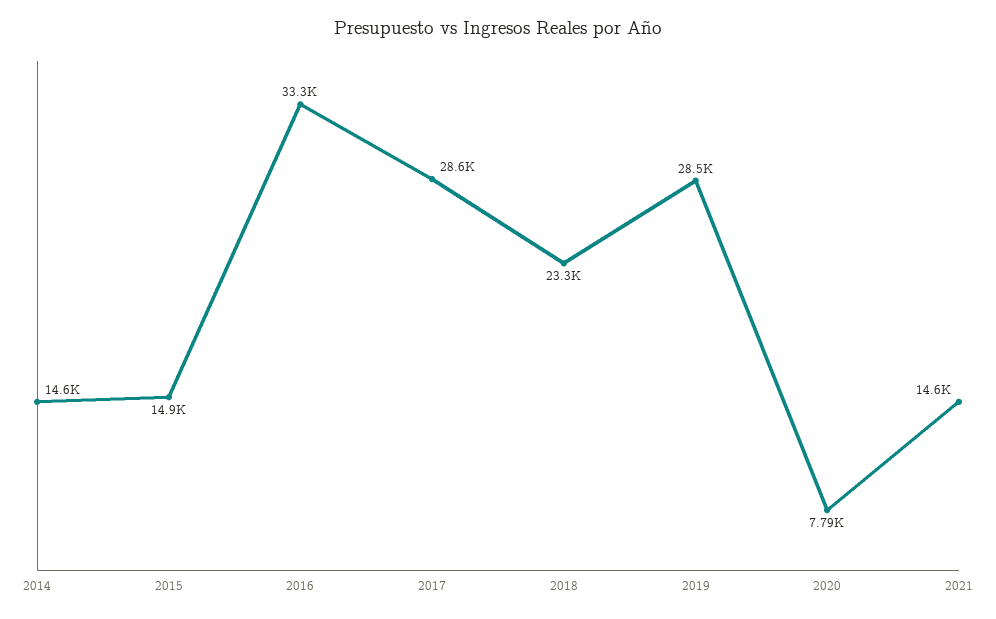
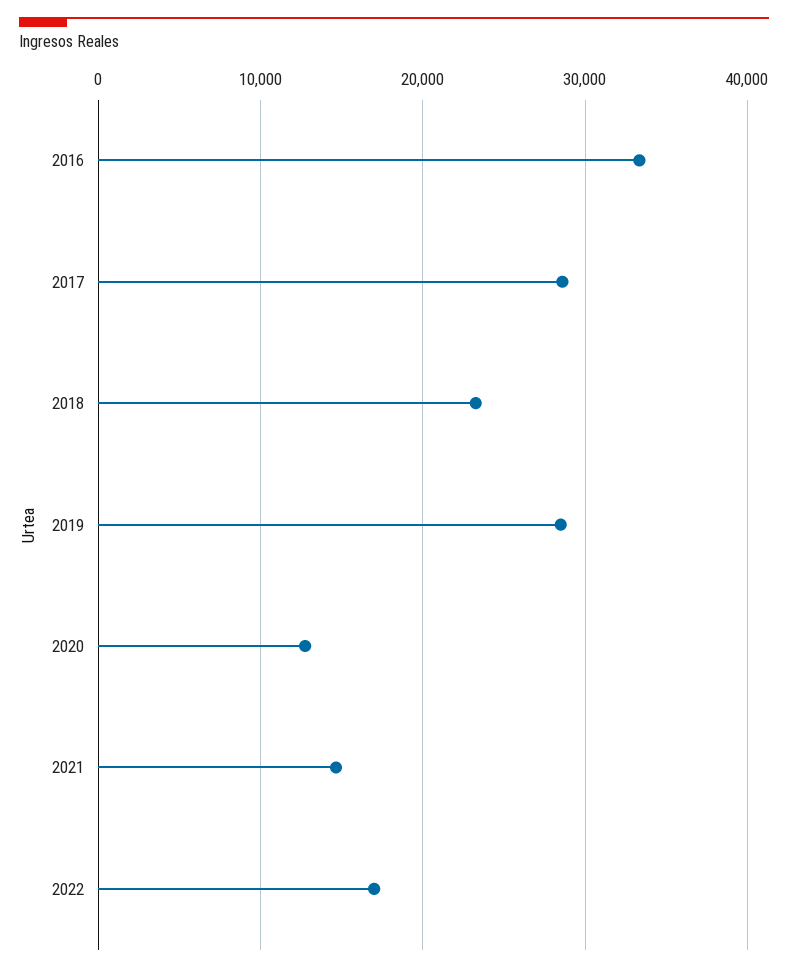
2014: 14600 -> none
2015: 14900 -> none
2020: 7790 -> 13000
2022: none -> 17000

